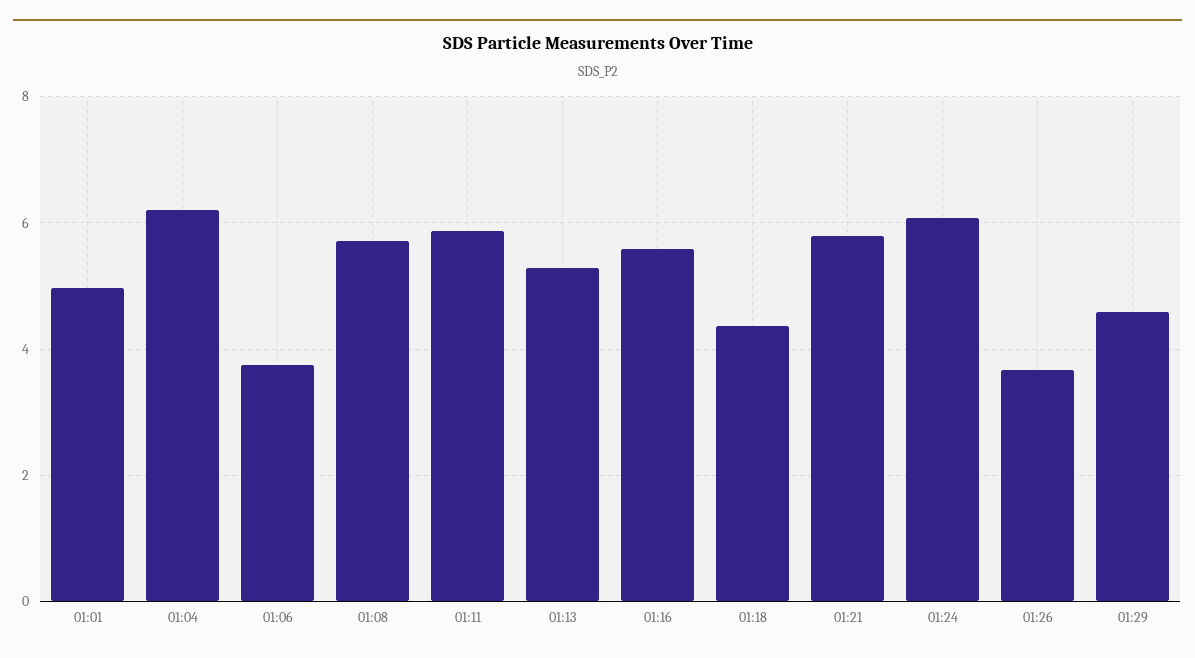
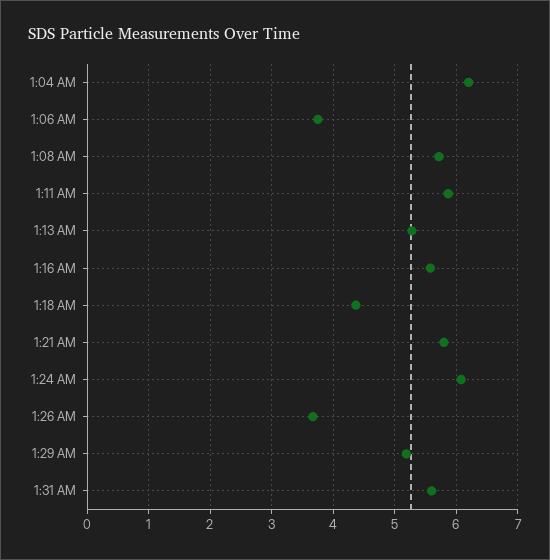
01:01: 5 -> none
01:29: 4.6 -> 5.2
1:31 AM: none -> 5.6

